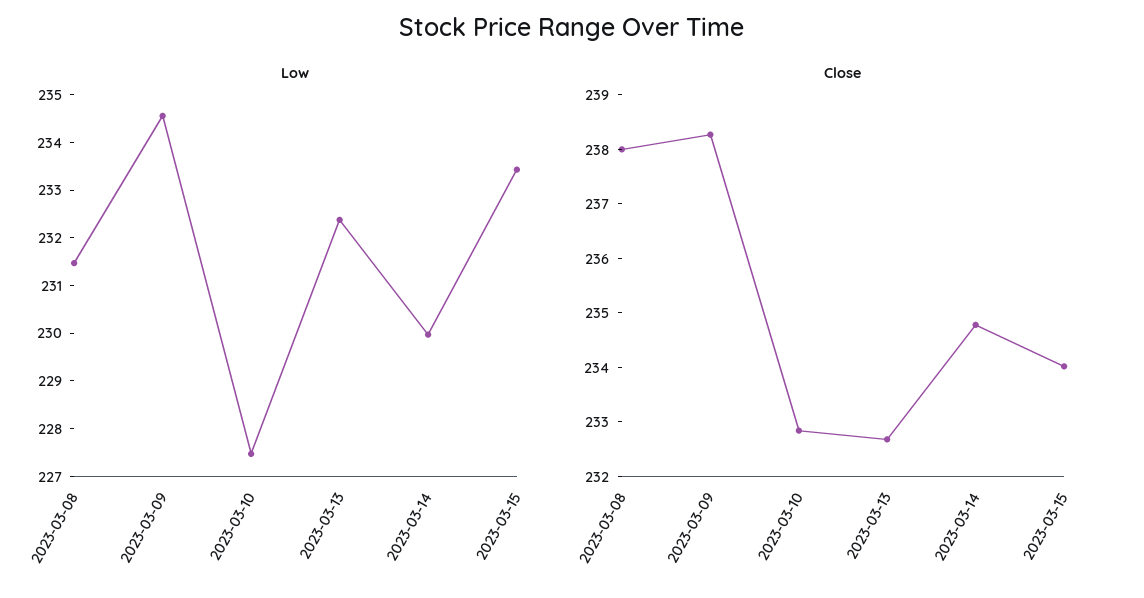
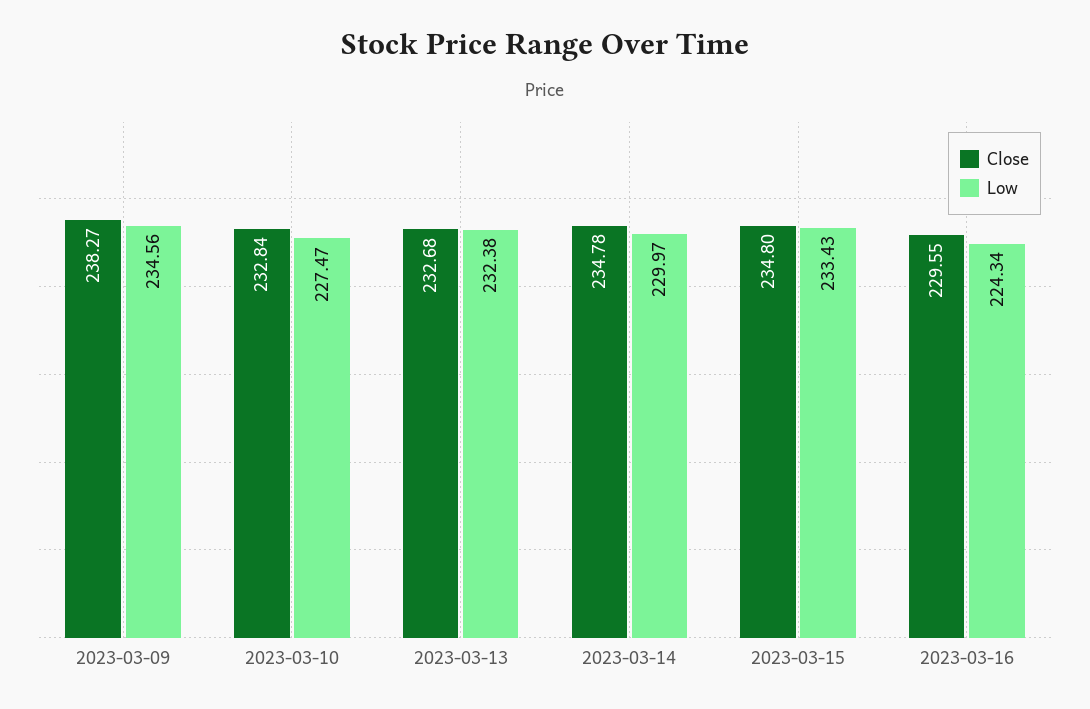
Low, 2023-03-08: 231.4 -> none
Close, 2023-03-08: 238 -> none
Close, 2023-03-15: 234 -> 234.8
Close, 2023-03-16: none -> 229.55
Low, 2023-03-16: none -> 224.34

